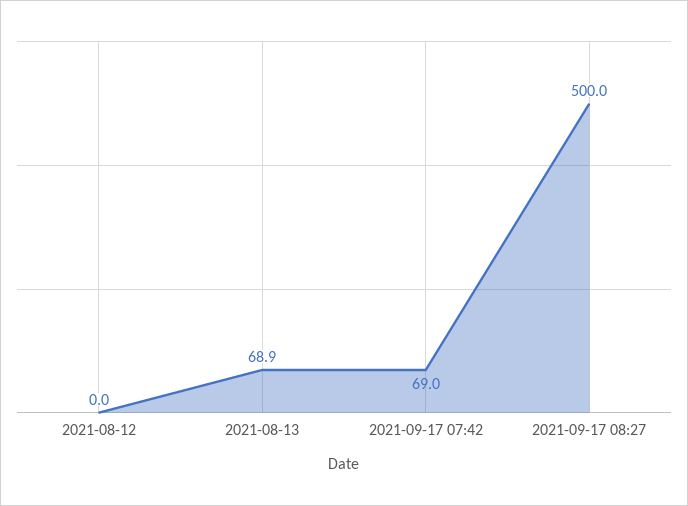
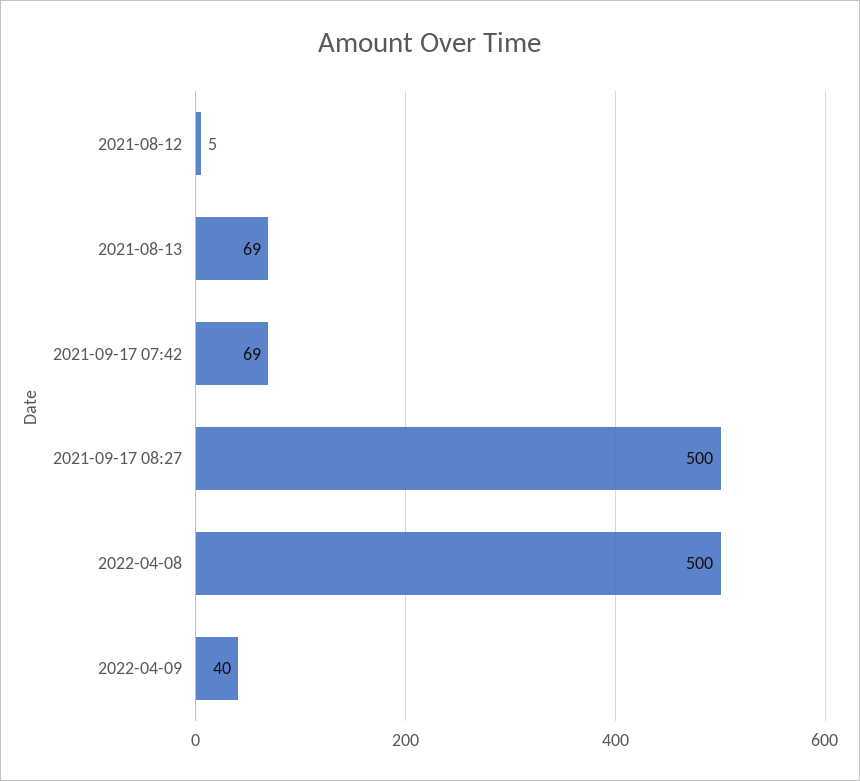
2021-08-12: 0 -> 5
2022-04-08: none -> 500
2022-04-09: none -> 40

